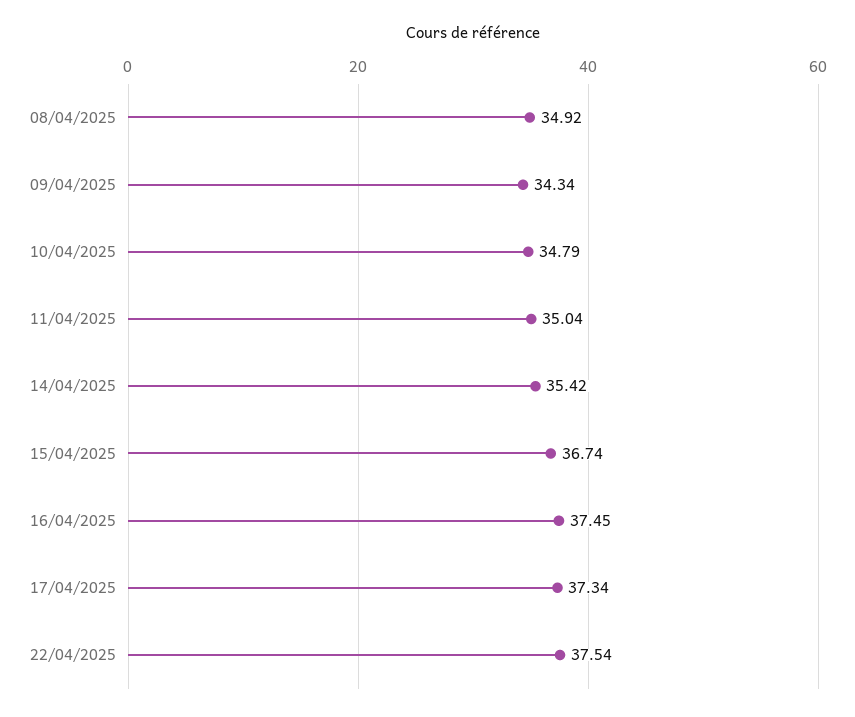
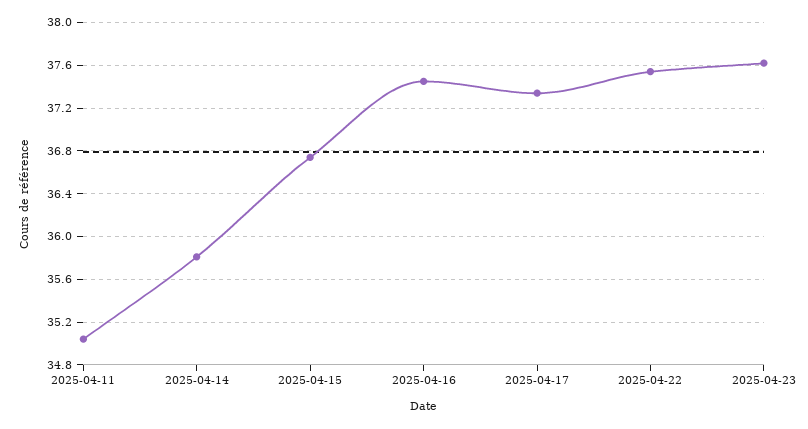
08/04/2025: 34.92 -> none
09/04/2025: 34.34 -> none
10/04/2025: 34.79 -> none
14/04/2025: 35.42 -> 35.8
2025-04-23: none -> 37.6

